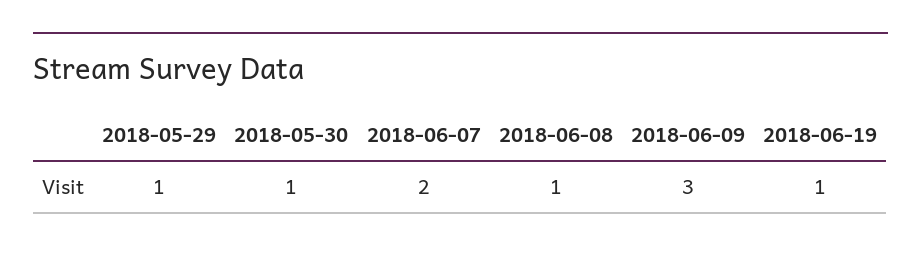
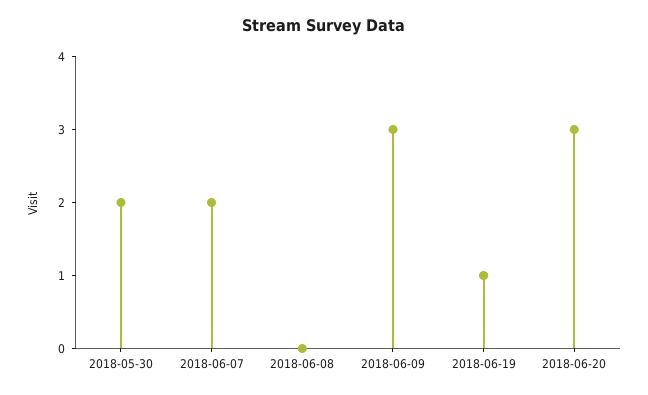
2018-05-29: 1 -> none
2018-05-30: 1 -> 2
2018-06-08: 1 -> 0
2018-06-20: none -> 3

